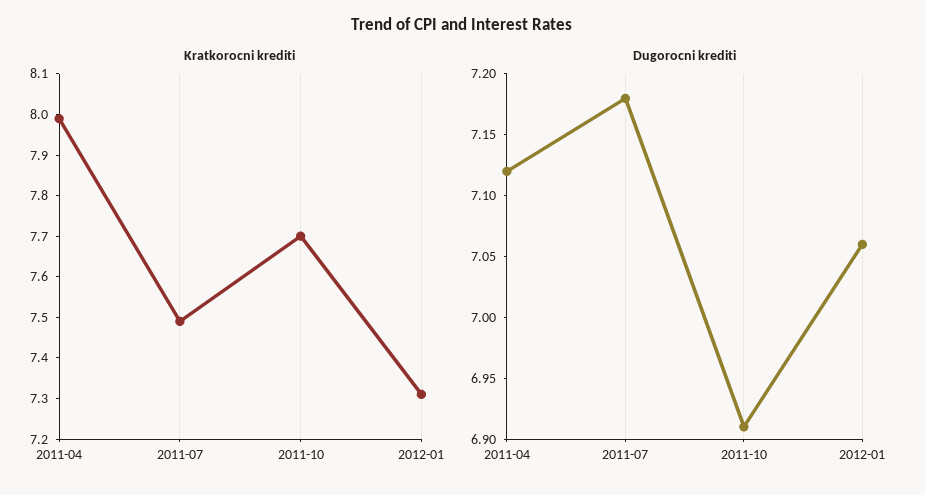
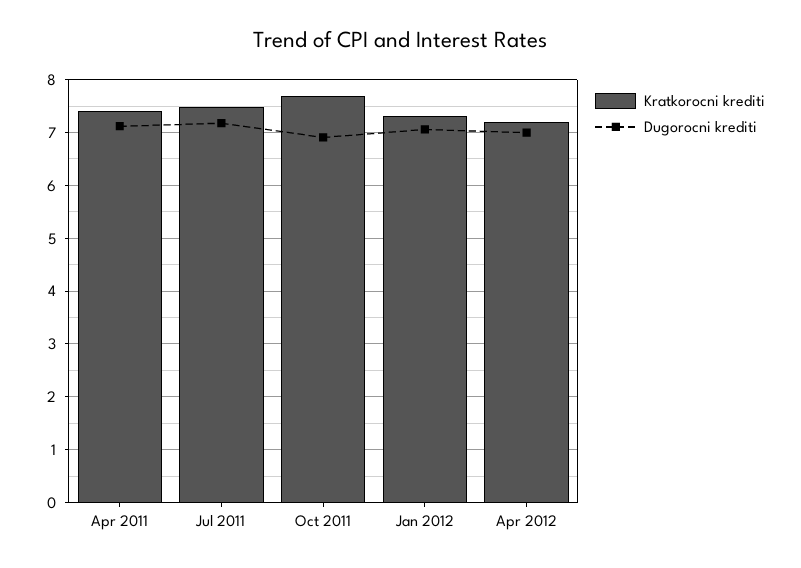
Kratkorocni krediti, 2011-04: 8 -> 7.4
Kratkorocni krediti, Apr 2012: none -> 7.2
Dugorocni krediti, Apr 2012: none -> 7

